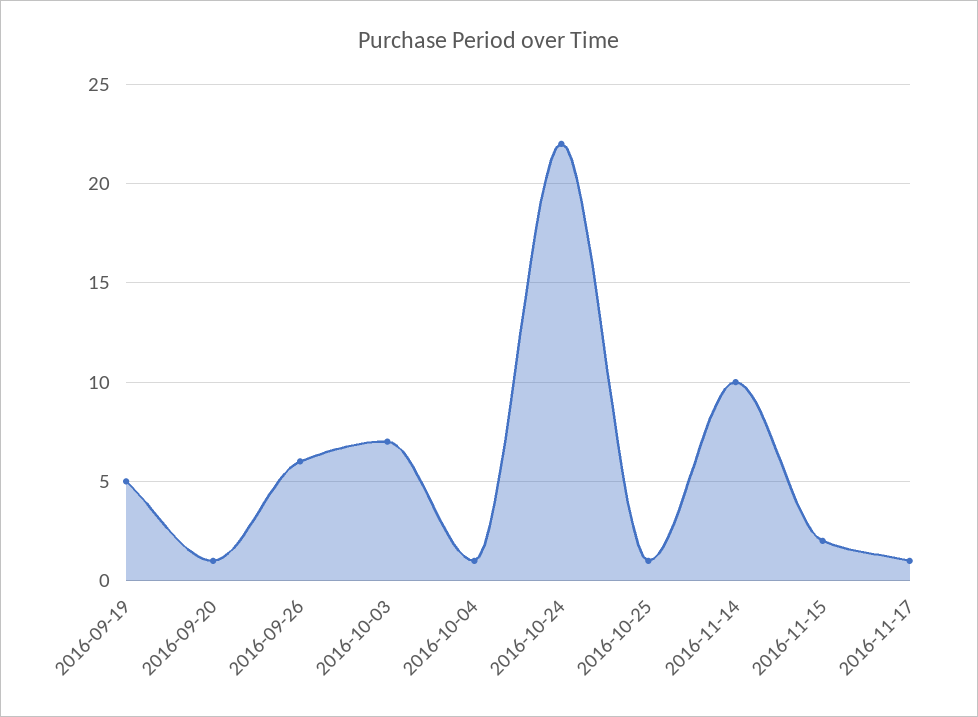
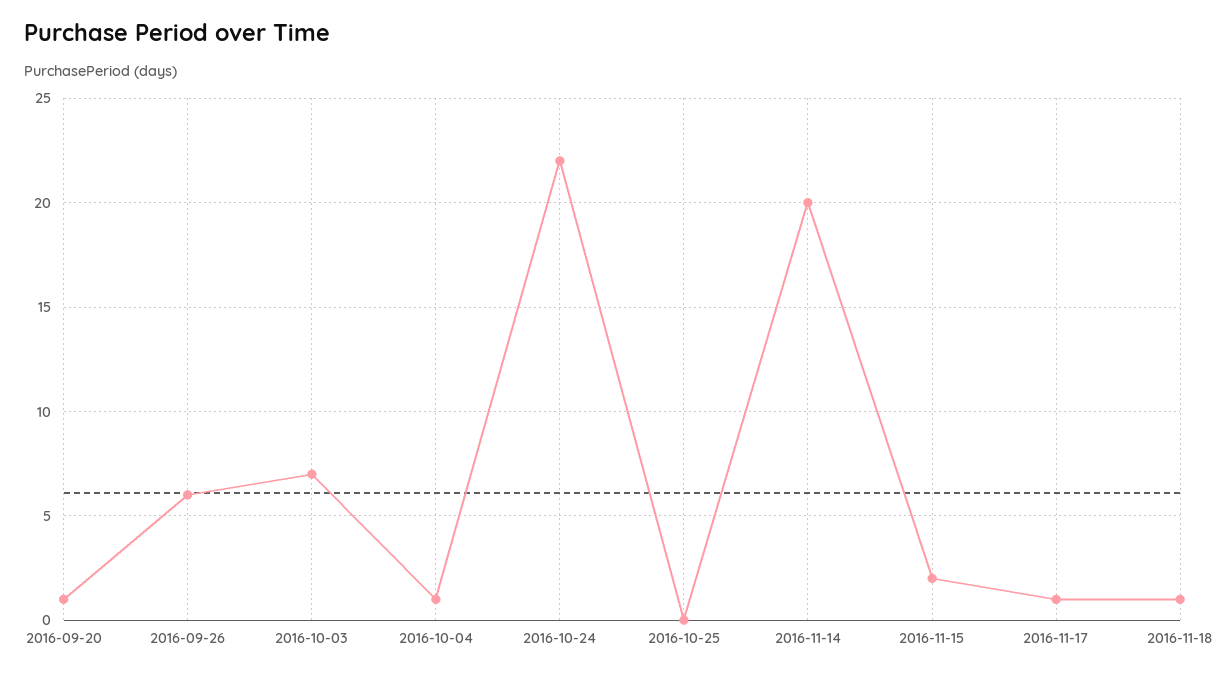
2016-09-19: 5 -> none
2016-10-25: 1 -> 0
2016-11-14: 10 -> 20
2016-11-18: none -> 1

